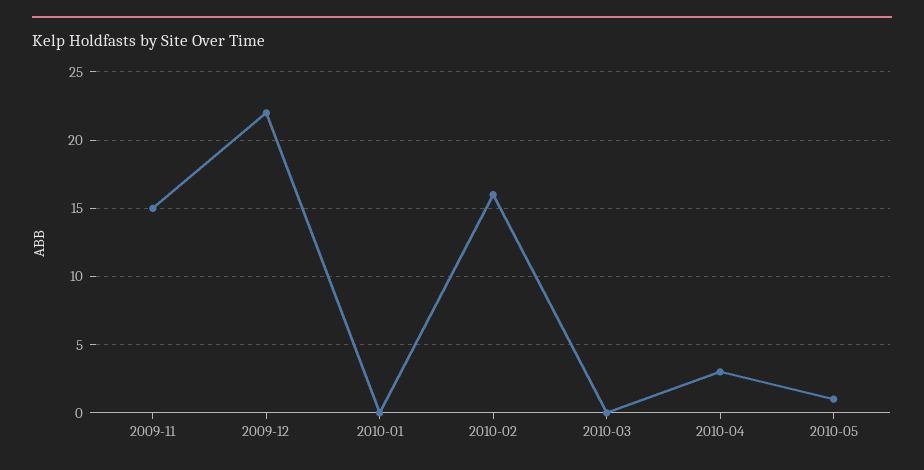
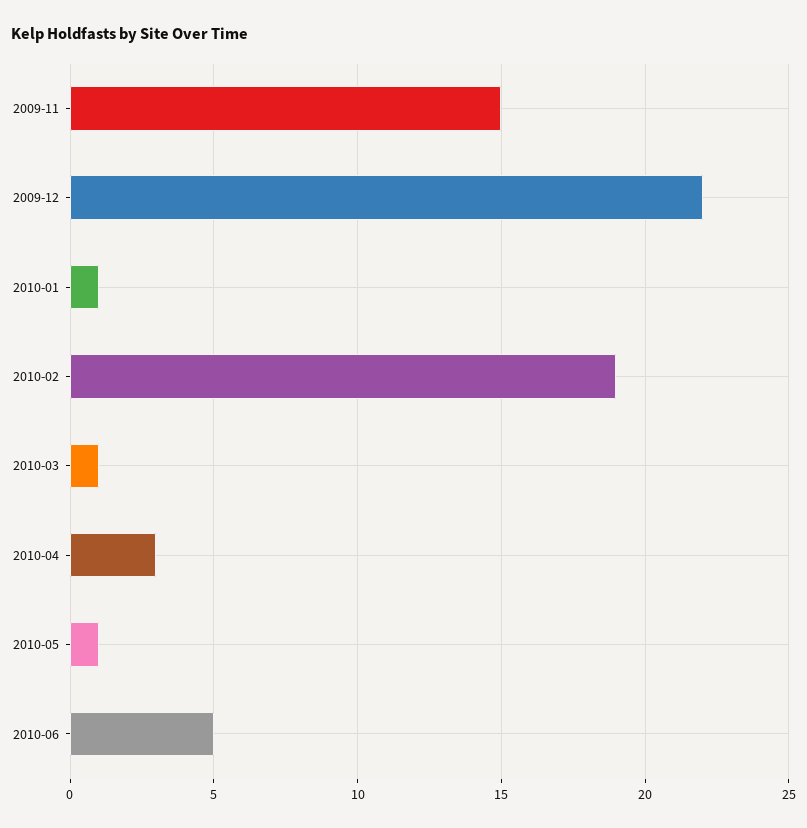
2010-01: 0 -> 1
2010-02: 16 -> 19
2010-03: 0 -> 1
2010-06: none -> 5

